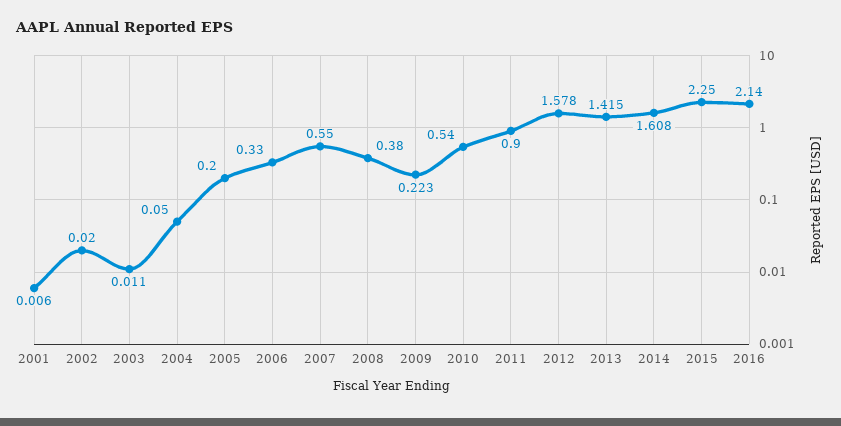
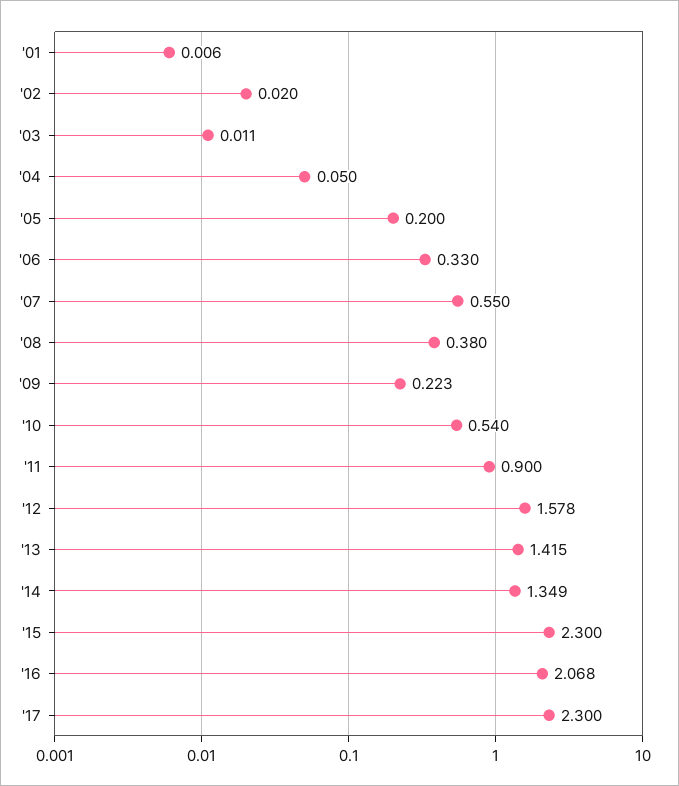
2014: 1.608 -> 1.349
2015: 2.25 -> 2.3
2016: 2.14 -> 2.068
'17: none -> 2.3

